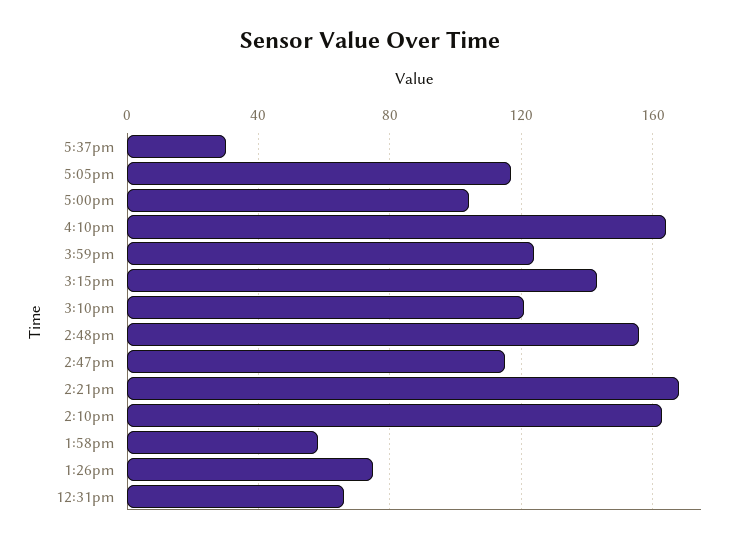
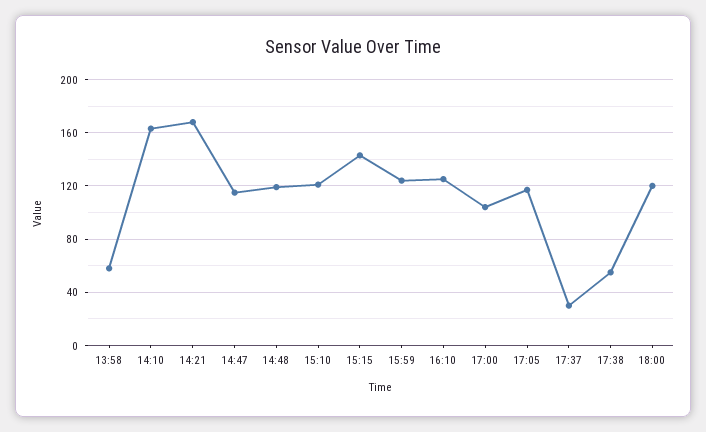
4:10pm: 165 -> 125
2:48pm: 155 -> 120
1:26pm: 75 -> none
12:31pm: 65 -> none
17:38: none -> 55
18:00: none -> 120

